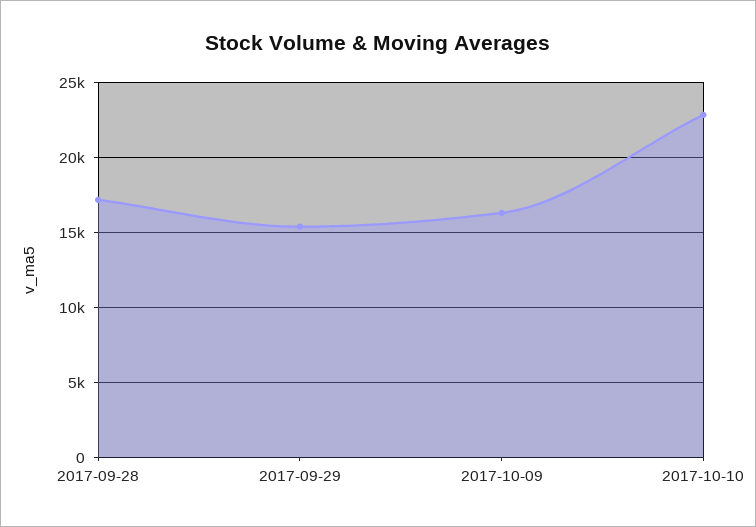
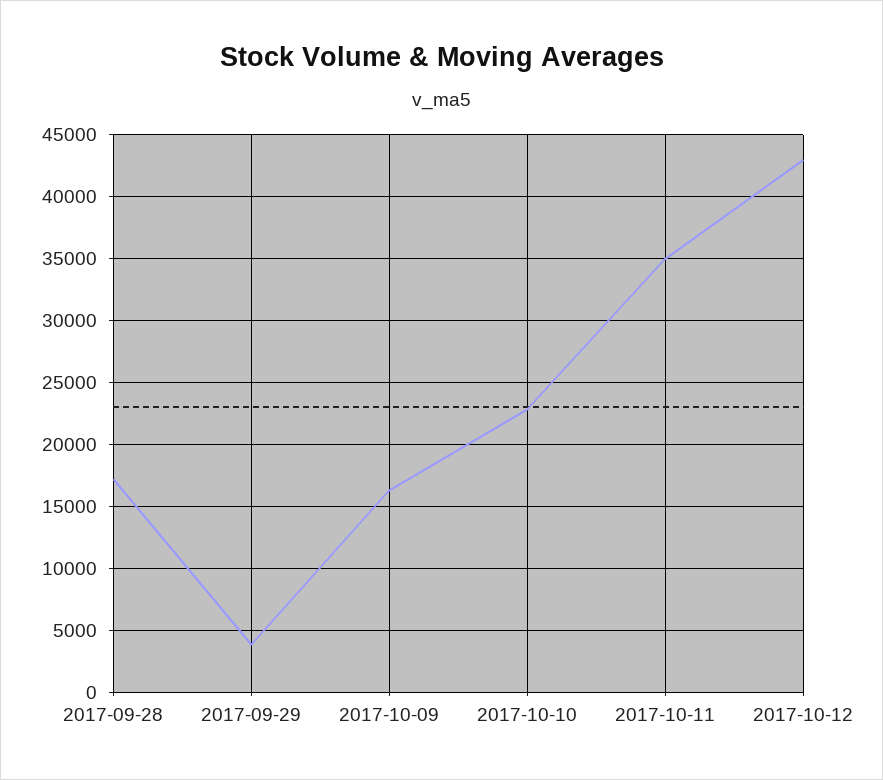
2017-09-29: 15500 -> 4000
2017-10-11: none -> 35000
2017-10-12: none -> 43000

